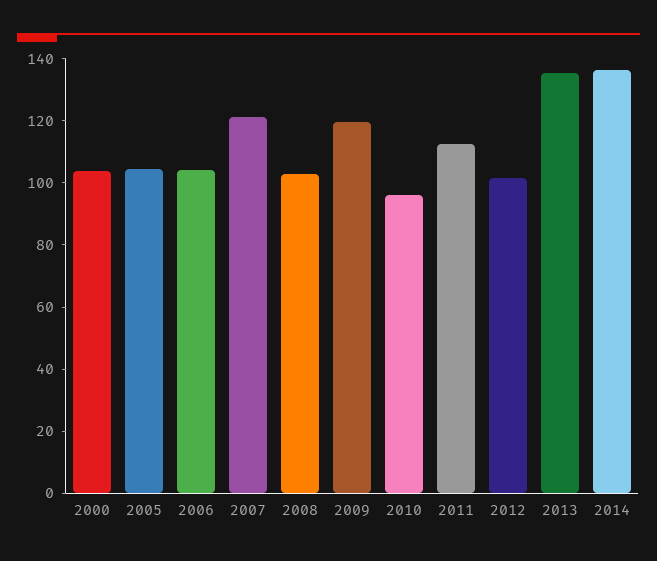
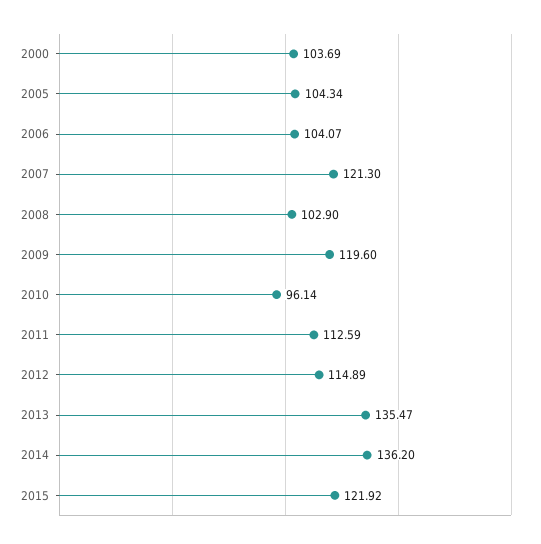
2012: 100 -> 114.89
2015: none -> 121.92

